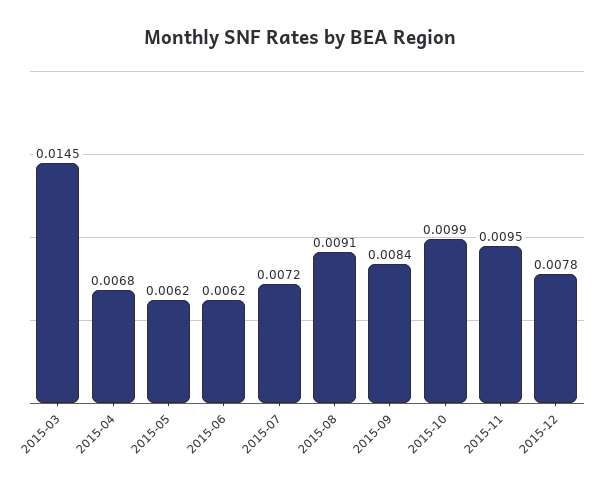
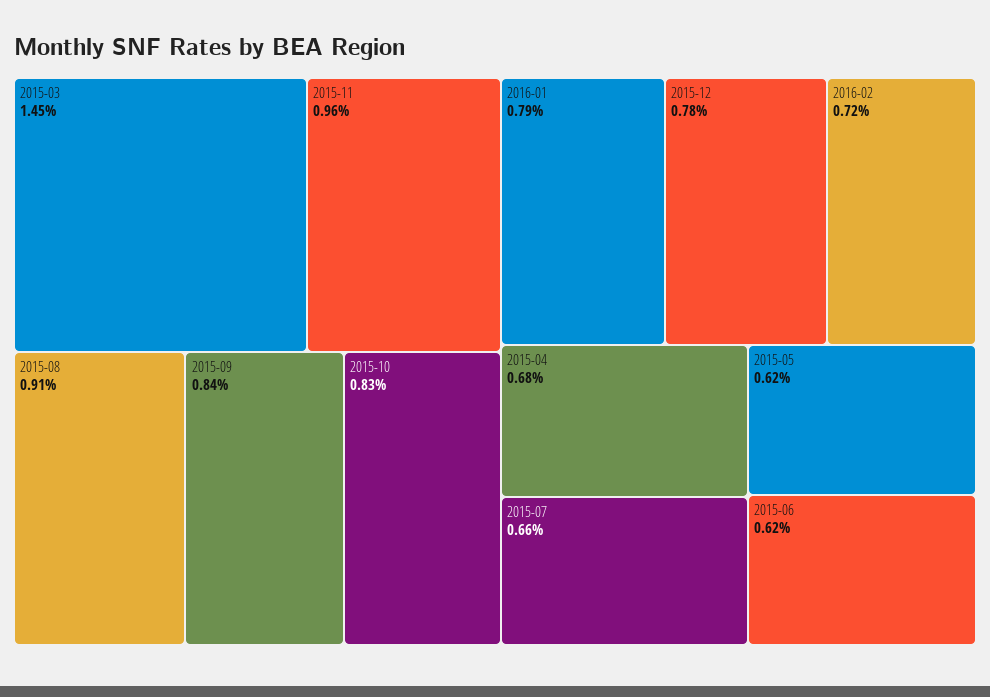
2015-07: 0.0072 -> 0.0066
2015-10: 0.0099 -> 0.0083
2015-11: 0.0095 -> 0.0096
2016-01: none -> 0.0079
2016-02: none -> 0.0072

